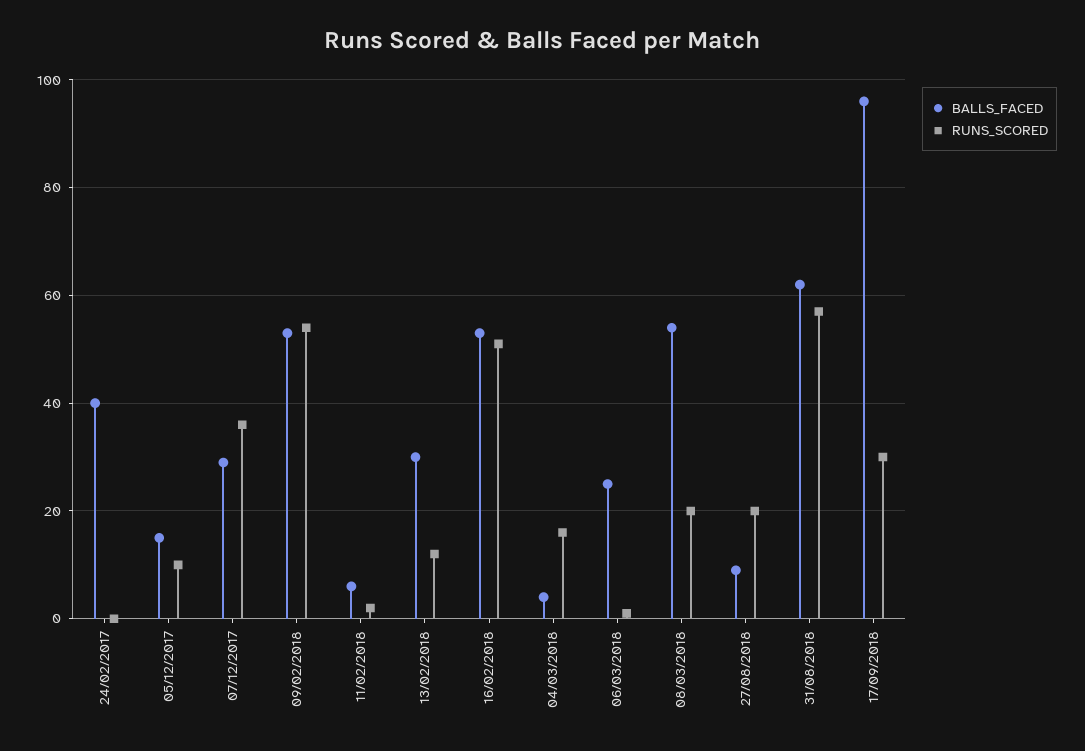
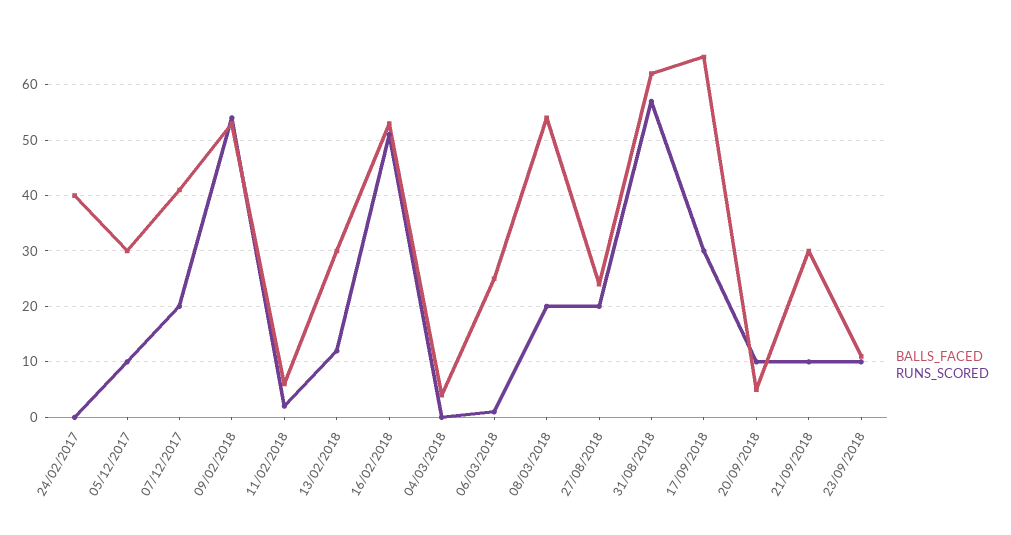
BALLS_FACED, 05/12/2017: 15 -> 30
BALLS_FACED, 07/12/2017: 30 -> 40
RUNS_SCORED, 07/12/2017: 35 -> 20
RUNS_SCORED, 04/03/2018: 15 -> 0
BALLS_FACED, 27/08/2018: 10 -> 25
BALLS_FACED, 17/09/2018: 95 -> 65
BALLS_FACED, 20/09/2018: none -> 5
RUNS_SCORED, 20/09/2018: none -> 10
BALLS_FACED, 21/09/2018: none -> 30
RUNS_SCORED, 21/09/2018: none -> 10
BALLS_FACED, 23/09/2018: none -> 10
RUNS_SCORED, 23/09/2018: none -> 10

